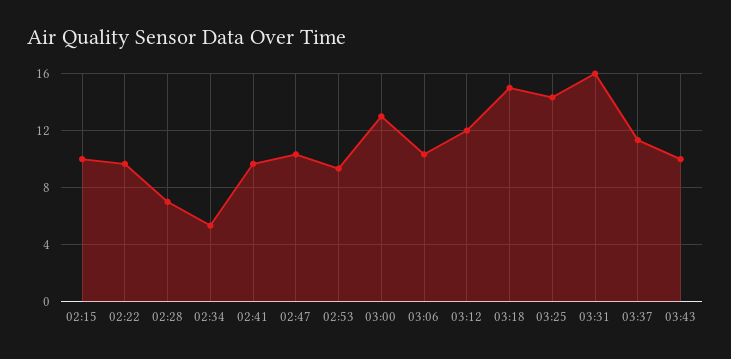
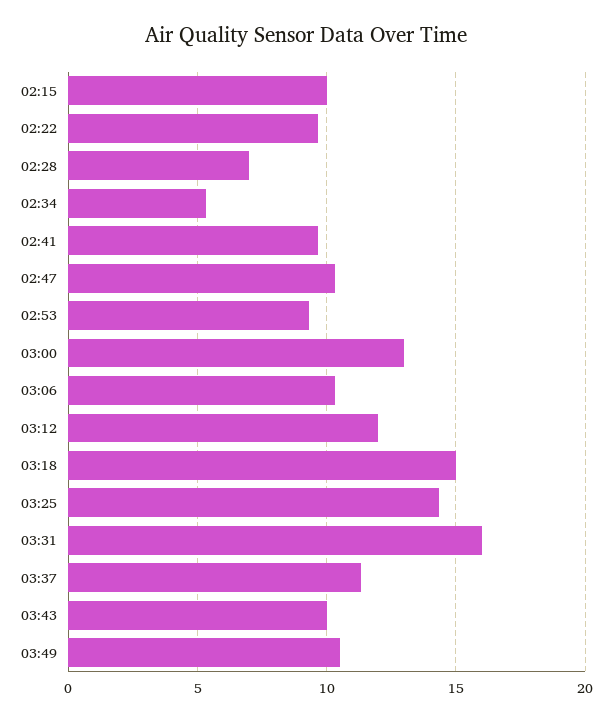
03:49: none -> 10.5

